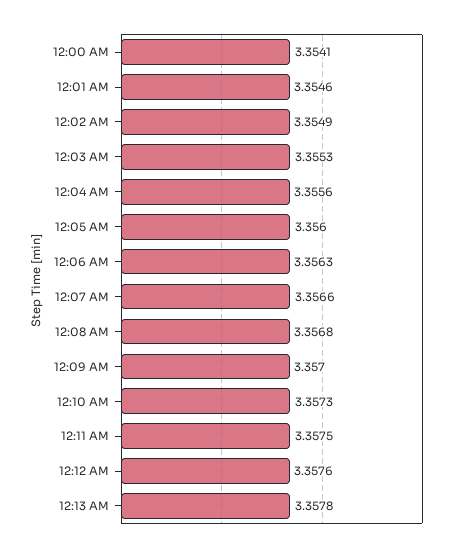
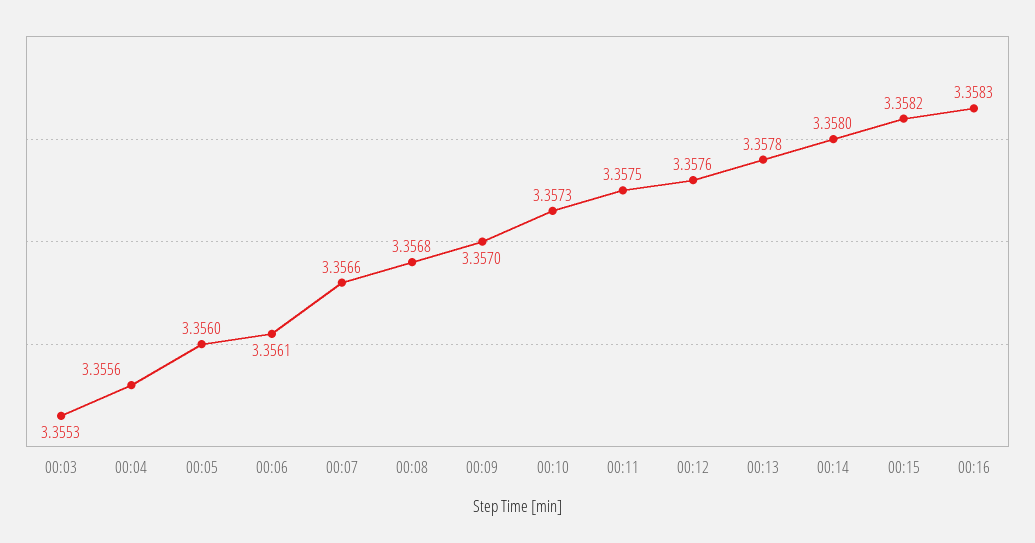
12:00 AM: 3.3541 -> none
12:01 AM: 3.3546 -> none
12:02 AM: 3.3549 -> none
12:06 AM: 3.3563 -> 3.3561
00:14: none -> 3.358
00:15: none -> 3.3582
00:16: none -> 3.3583

